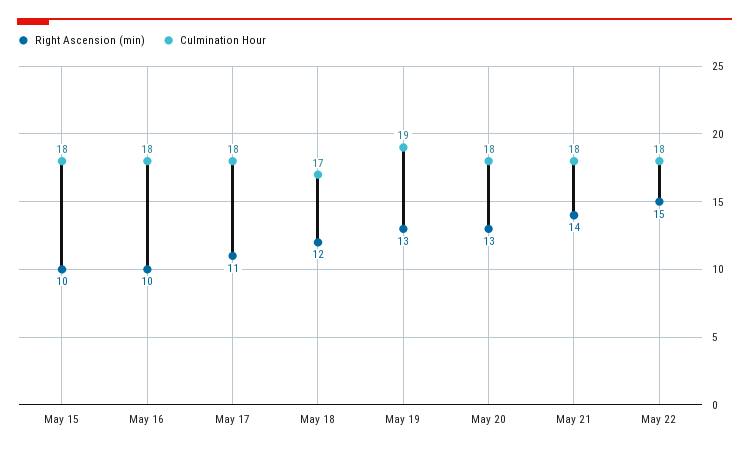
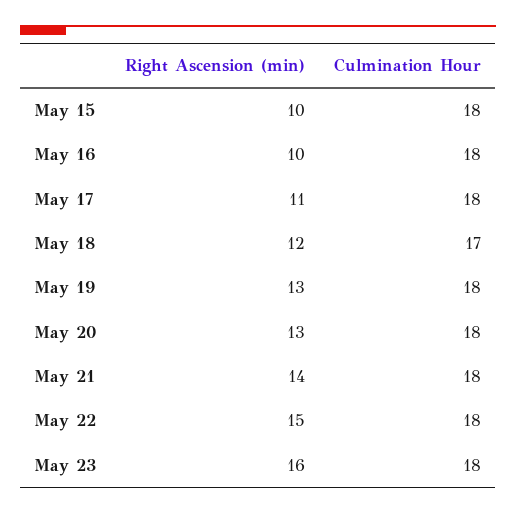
Culmination Hour, May 19: 19 -> 18
Right Ascension (min), May 23: none -> 16
Culmination Hour, May 23: none -> 18

